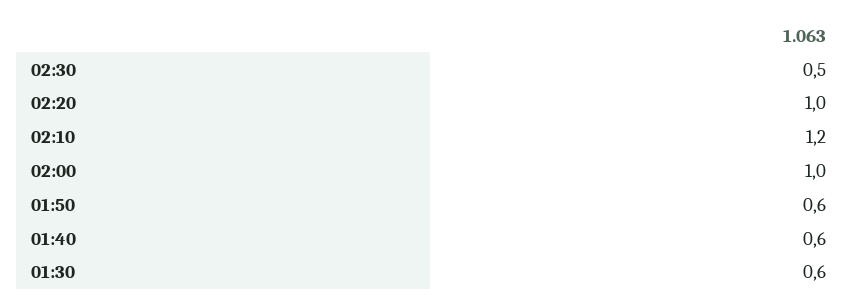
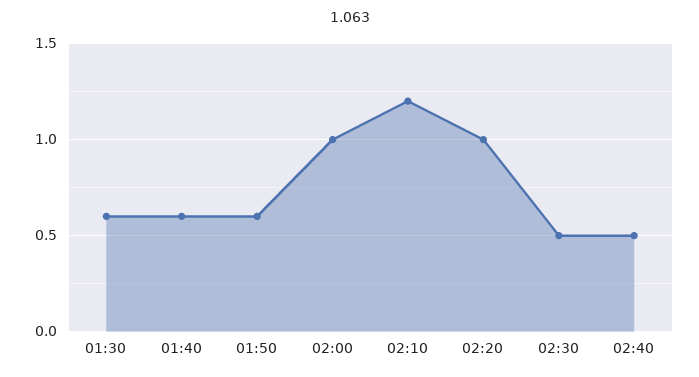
02:40: none -> 0.5

